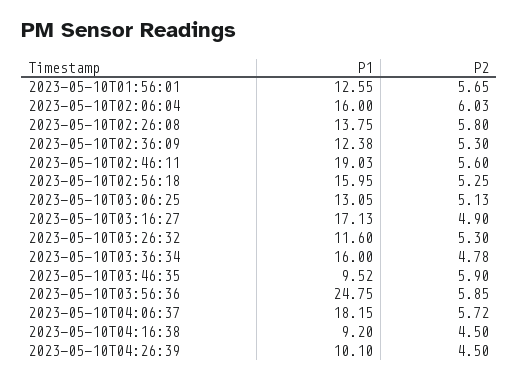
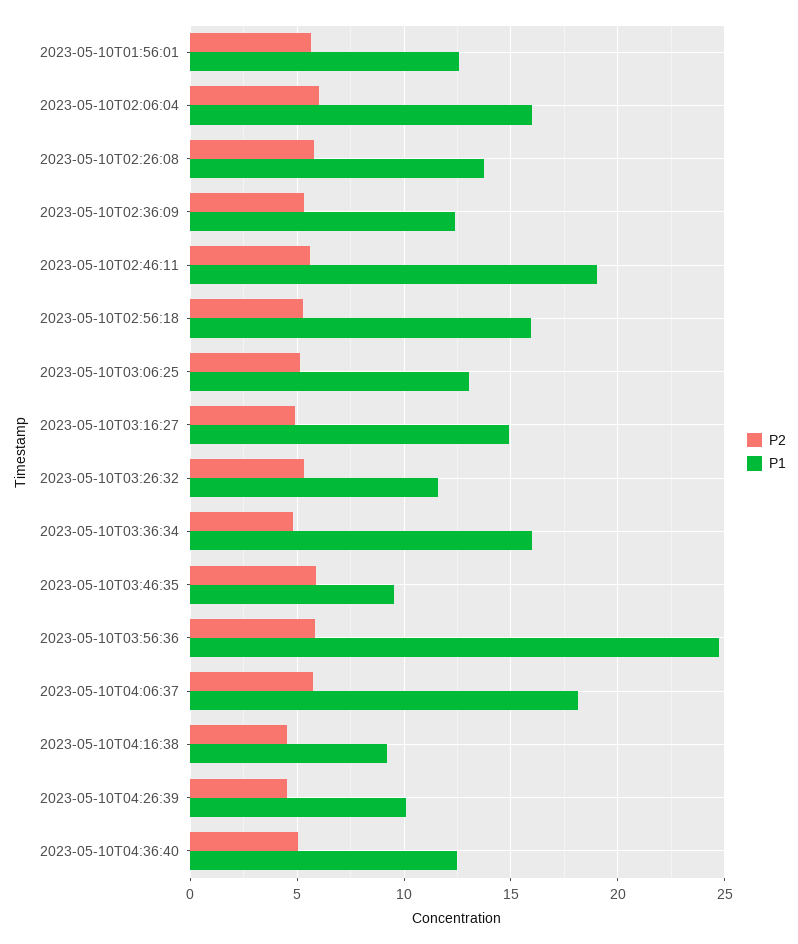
P1, 2023-05-10T03:16:27: 17.13 -> 15
P2, 2023-05-10T04:36:40: none -> 5
P1, 2023-05-10T04:36:40: none -> 12.5

